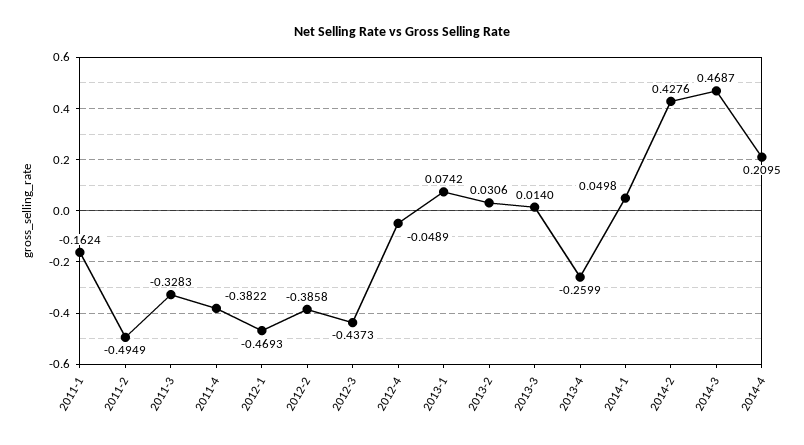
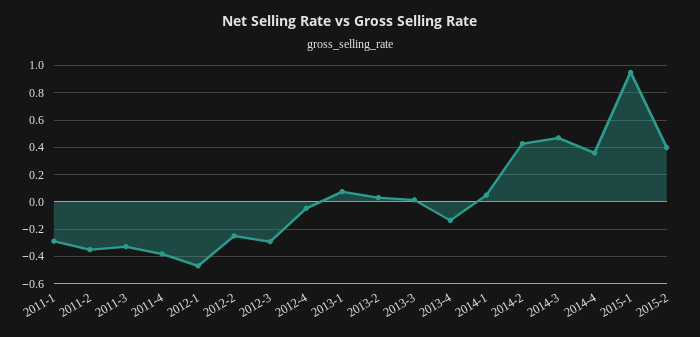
2011-1: -0.1624 -> -0.3
2011-2: -0.4949 -> -0.35
2012-2: -0.3858 -> -0.25
2012-3: -0.4373 -> -0.3
2013-4: -0.2599 -> -0.15
2014-4: 0.2095 -> 0.35
2015-1: none -> 0.95
2015-2: none -> 0.4

